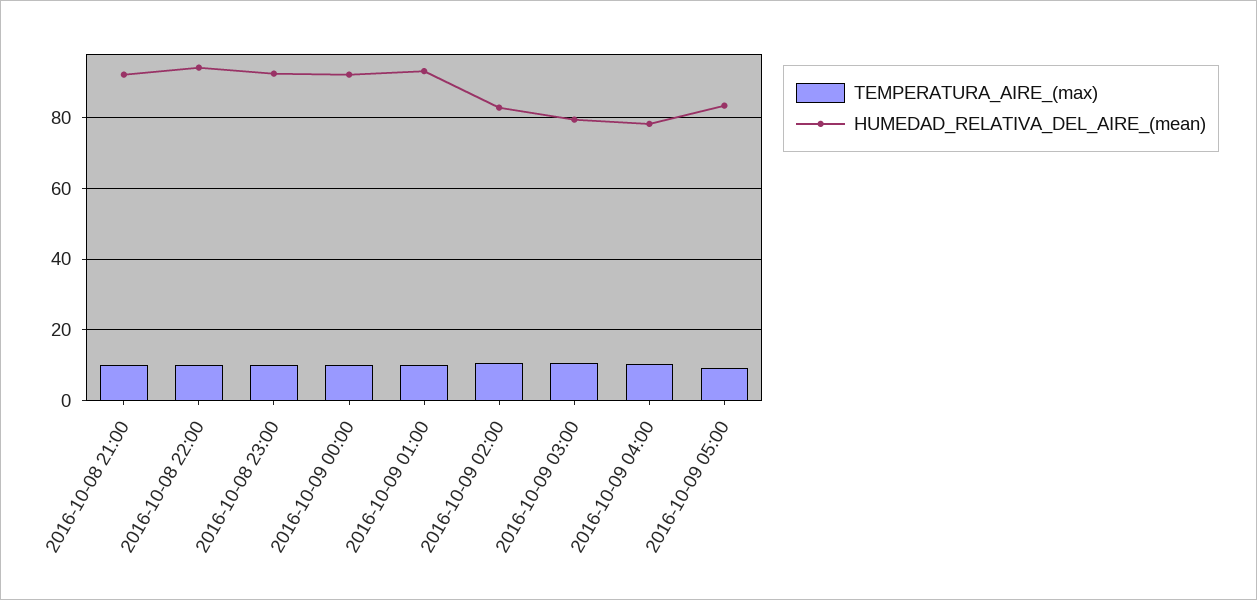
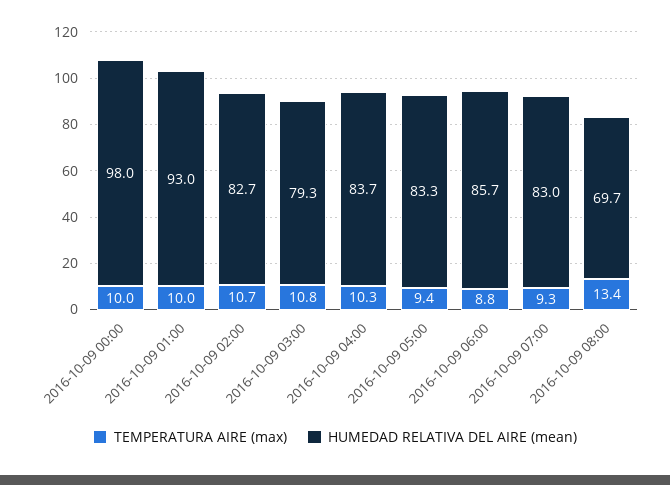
TEMPERATURA_AIRE_(max), 2016-10-08 21:00: 10 -> none
HUMEDAD_RELATIVA_DEL_AIRE_(mean), 2016-10-08 21:00: 92 -> none
TEMPERATURA_AIRE_(max), 2016-10-08 22:00: 10 -> none
HUMEDAD_RELATIVA_DEL_AIRE_(mean), 2016-10-08 22:00: 94 -> none
TEMPERATURA_AIRE_(max), 2016-10-08 23:00: 10 -> none
HUMEDAD_RELATIVA_DEL_AIRE_(mean), 2016-10-08 23:00: 92 -> none
HUMEDAD_RELATIVA_DEL_AIRE_(mean), 2016-10-09 00:00: 92 -> 98
HUMEDAD_RELATIVA_DEL_AIRE_(mean), 2016-10-09 04:00: 78 -> 83.7
TEMPERATURA_AIRE_(max), 2016-10-09 06:00: none -> 8.8
HUMEDAD_RELATIVA_DEL_AIRE_(mean), 2016-10-09 06:00: none -> 85.7
TEMPERATURA_AIRE_(max), 2016-10-09 07:00: none -> 9.3
HUMEDAD_RELATIVA_DEL_AIRE_(mean), 2016-10-09 07:00: none -> 83
TEMPERATURA_AIRE_(max), 2016-10-09 08:00: none -> 13.4
HUMEDAD_RELATIVA_DEL_AIRE_(mean), 2016-10-09 08:00: none -> 69.7

